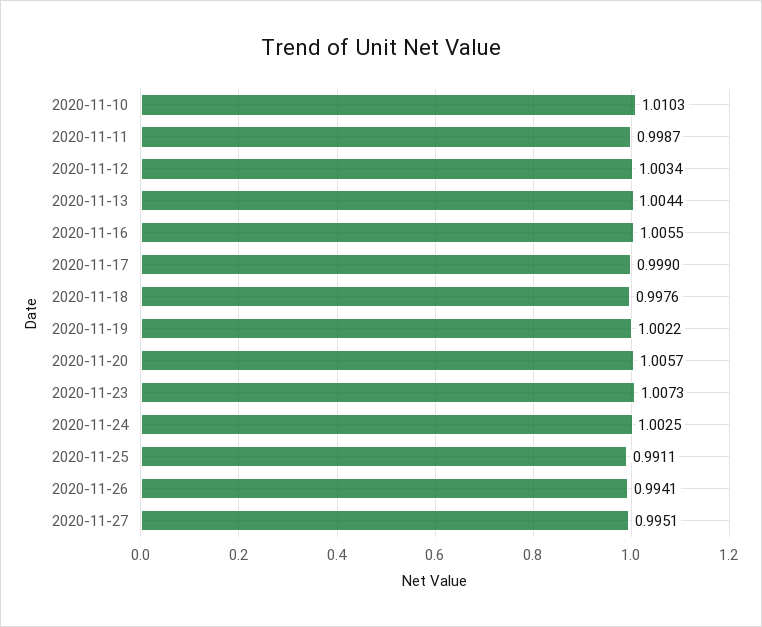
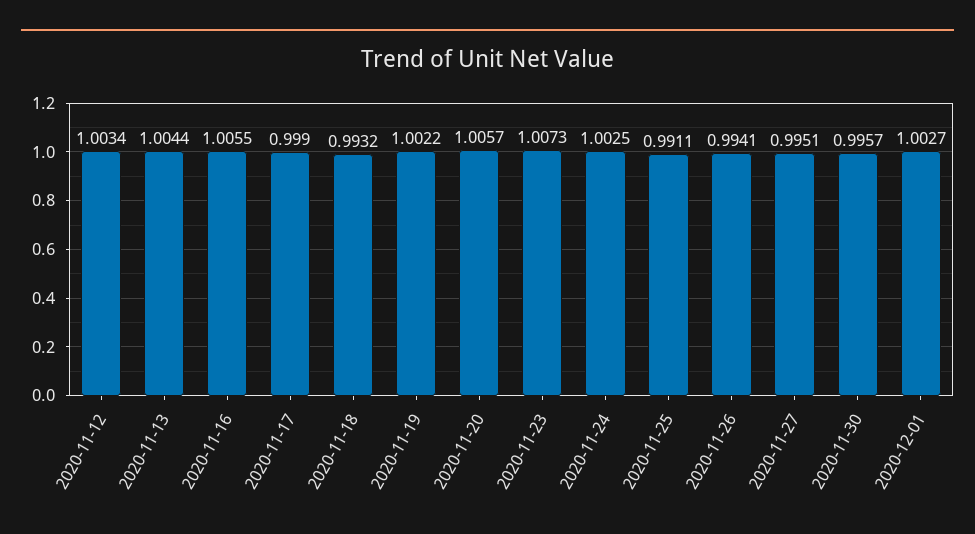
2020-11-10: 1.0103 -> none
2020-11-11: 0.9987 -> none
2020-11-18: 0.9976 -> 0.9932
2020-11-30: none -> 0.9957
2020-12-01: none -> 1.0027

